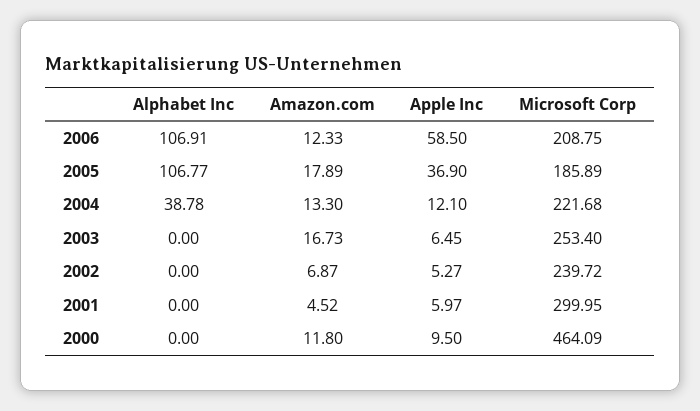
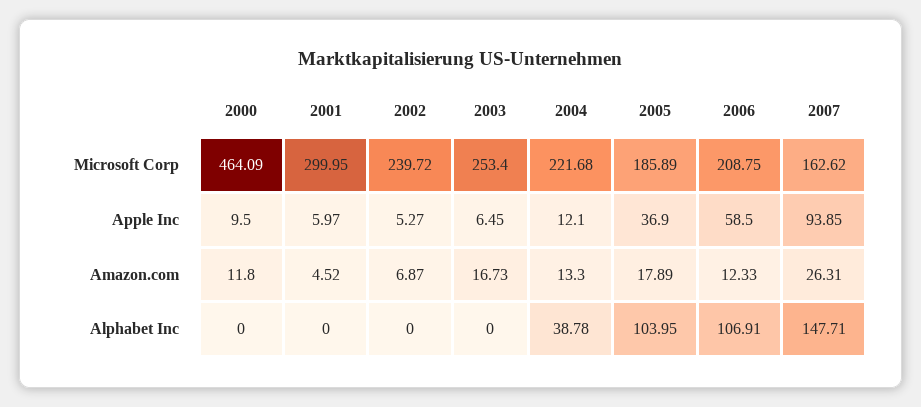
Alphabet Inc, 2005: 106.77 -> 103.95
Microsoft Corp, 2007: none -> 162.62
Apple Inc, 2007: none -> 93.85
Amazon.com, 2007: none -> 26.31
Alphabet Inc, 2007: none -> 147.71

